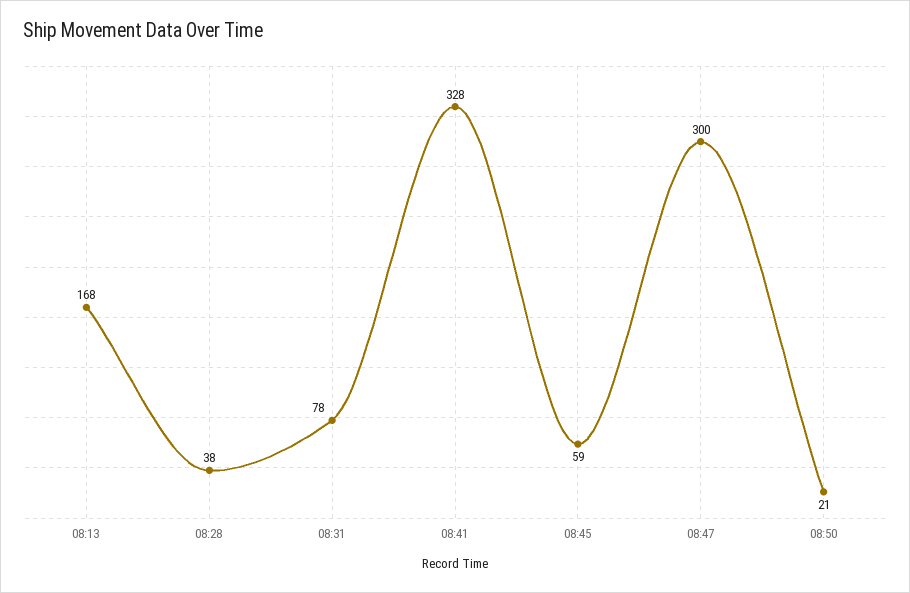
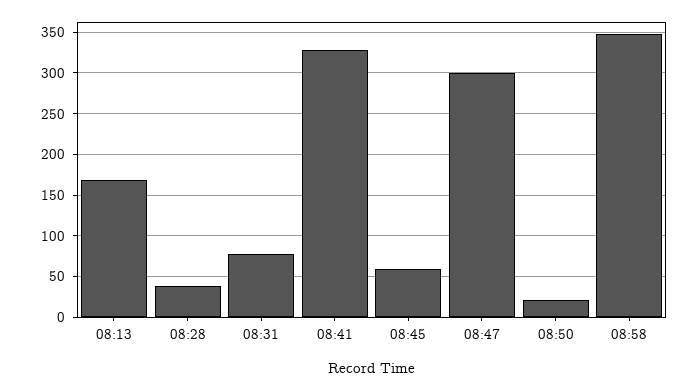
08:58: none -> 350

